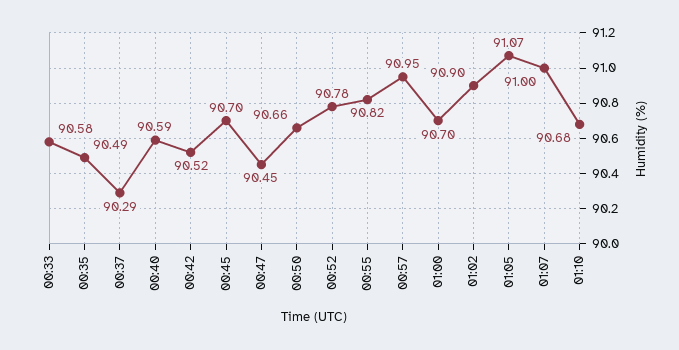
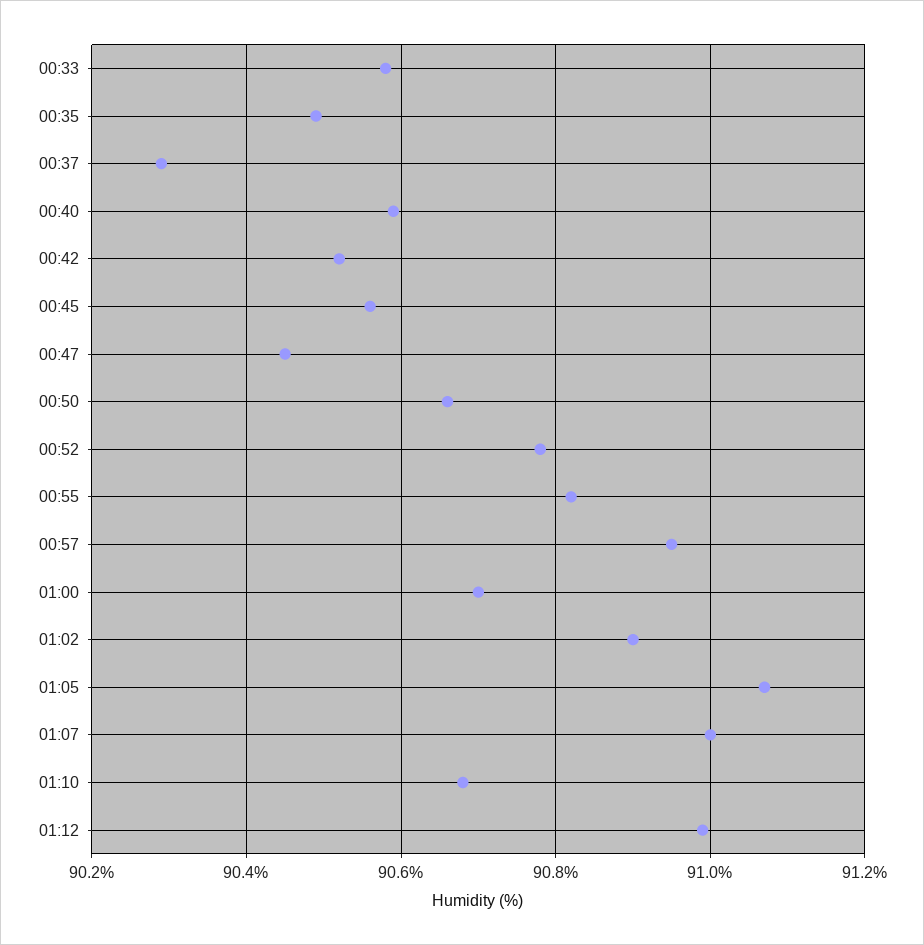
00:45: 90.7 -> 90.55
01:12: none -> 91

